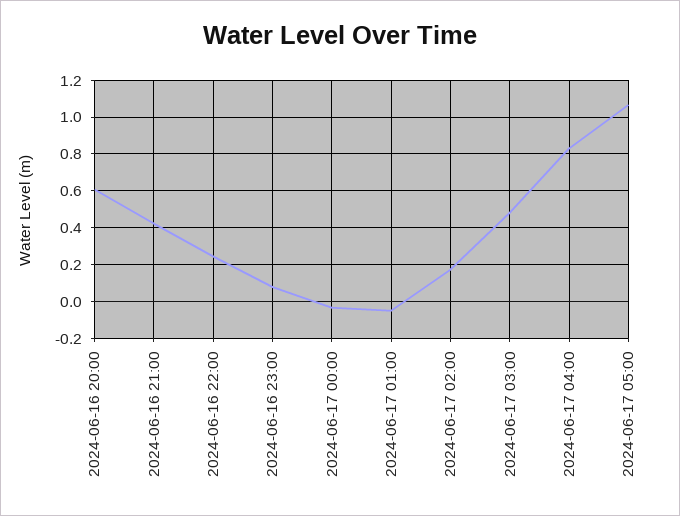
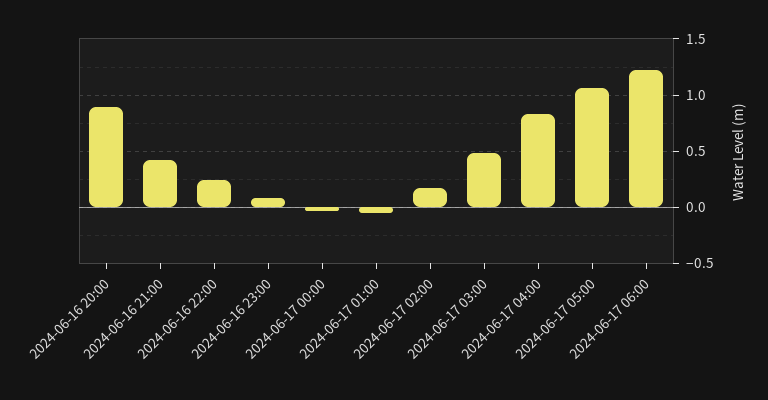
2024-06-16 20:00: 0.6 -> 0.9
2024-06-17 06:00: none -> 1.2

